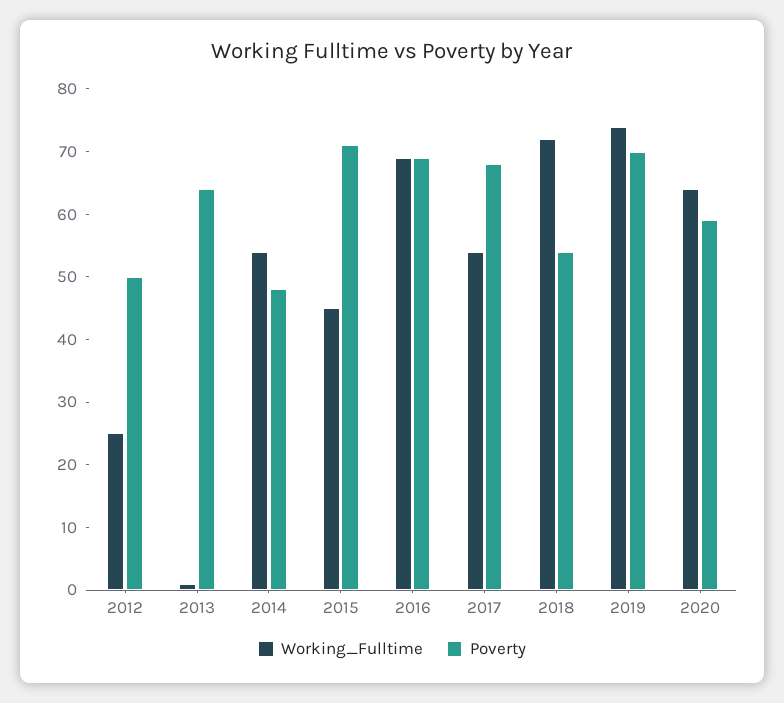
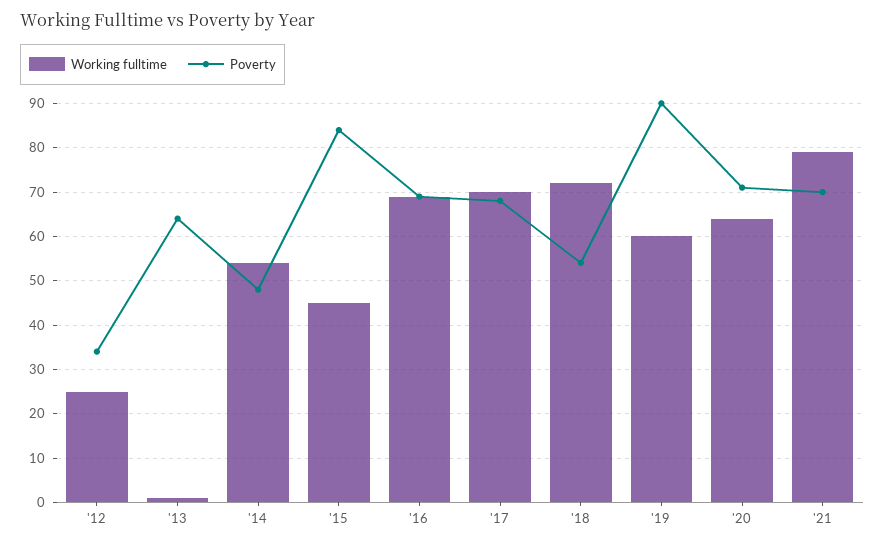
Poverty, 2012: 50 -> 35
Poverty, 2015: 70 -> 85
Working_Fulltime, 2017: 55 -> 70
Working_Fulltime, 2019: 75 -> 60
Poverty, 2019: 70 -> 90
Poverty, 2020: 60 -> 70
Working_Fulltime, '21: none -> 80
Poverty, '21: none -> 70

